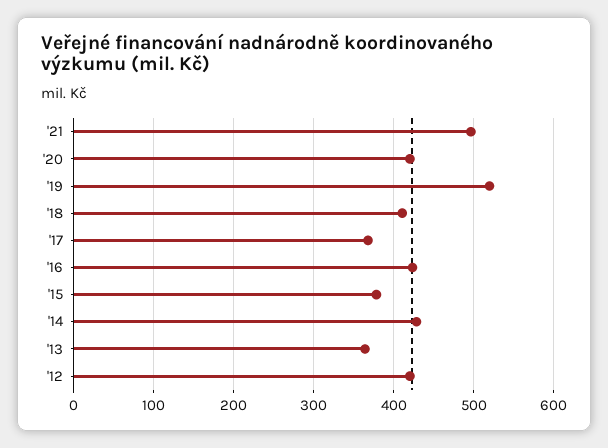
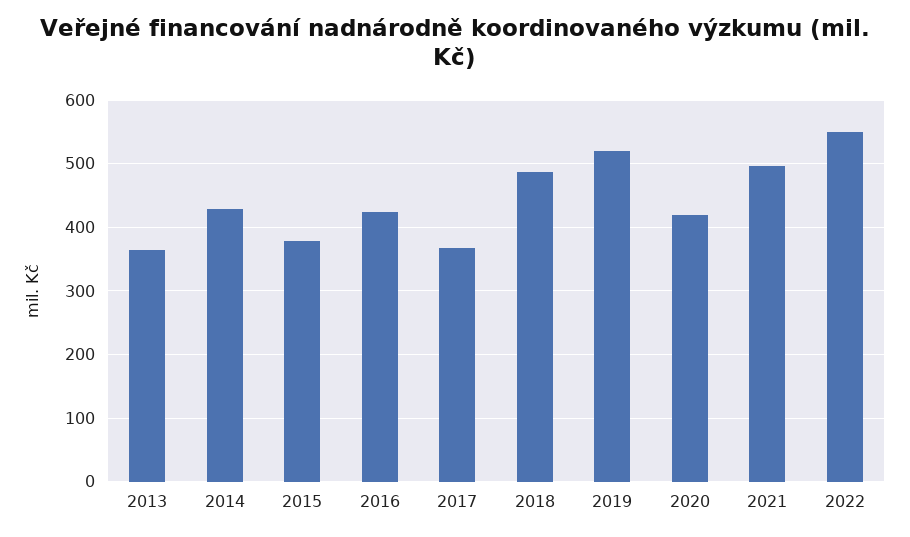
'18: 410 -> 490
'12: 420 -> none
2022: none -> 550

